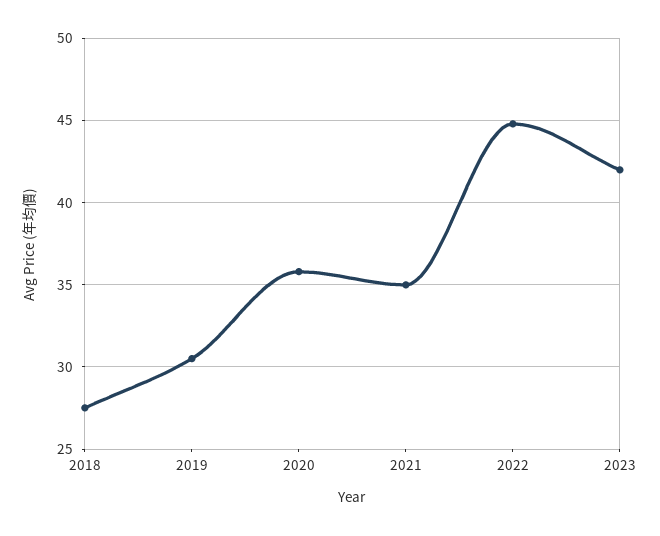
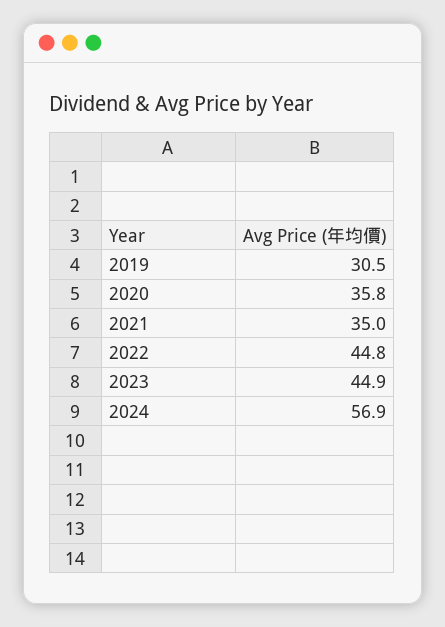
2018: 27.5 -> none
2023: 42 -> 44.9
2024: none -> 56.9

